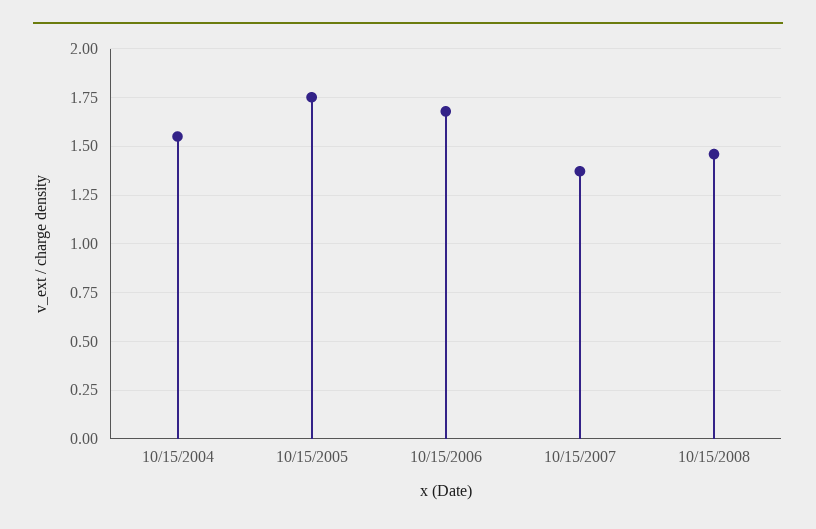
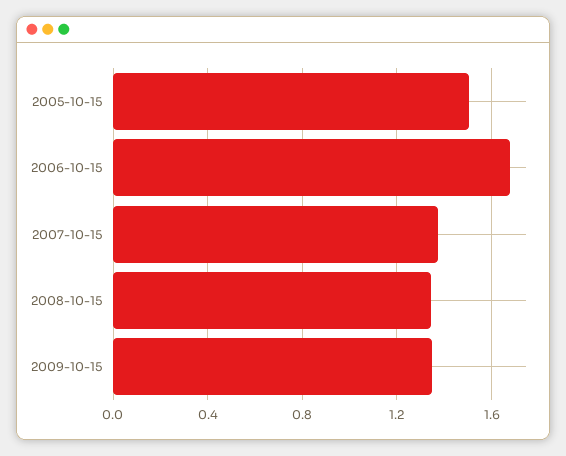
10/15/2004: 1.55 -> none
10/15/2005: 1.75 -> 1.5
10/15/2008: 1.45 -> 1.35
2009-10-15: none -> 1.35

